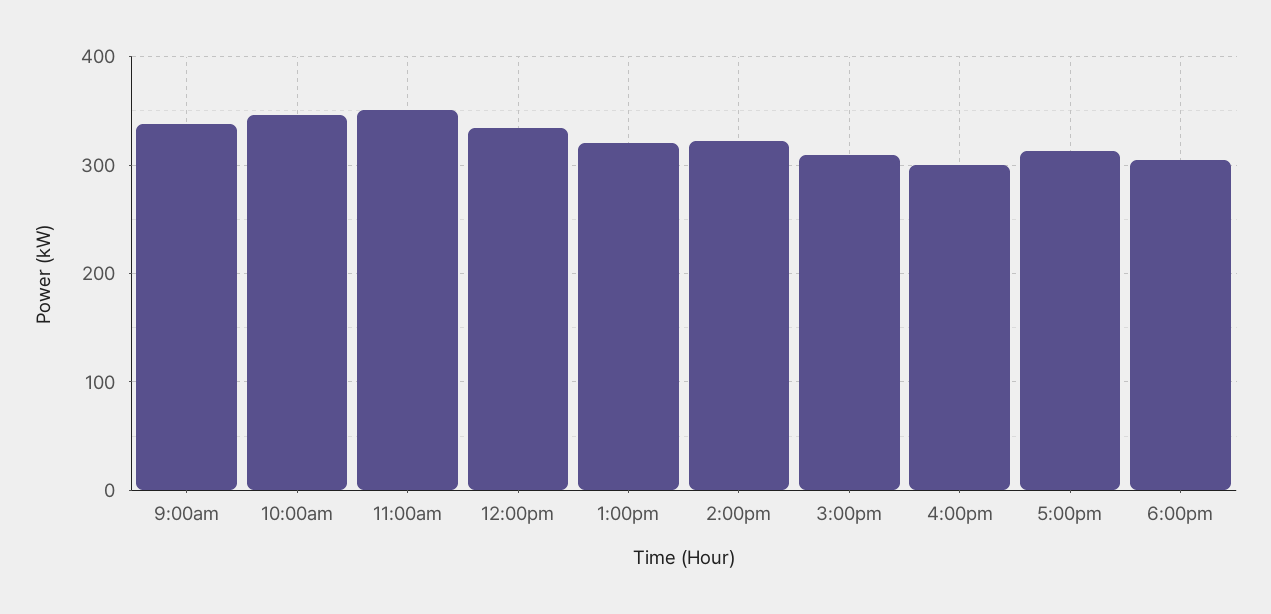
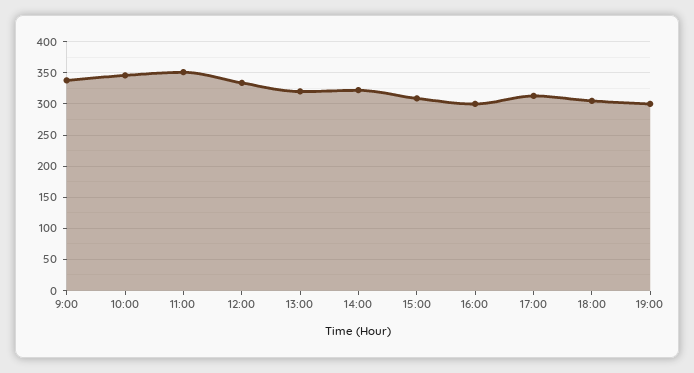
19:00: none -> 300

